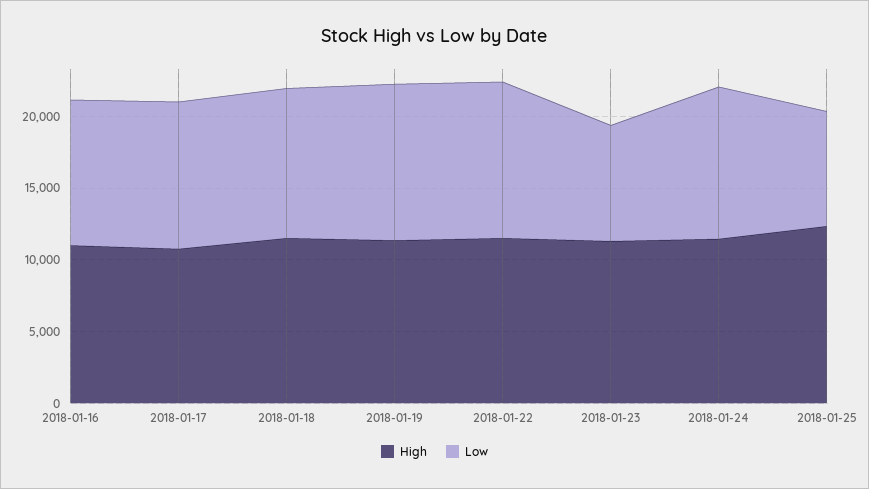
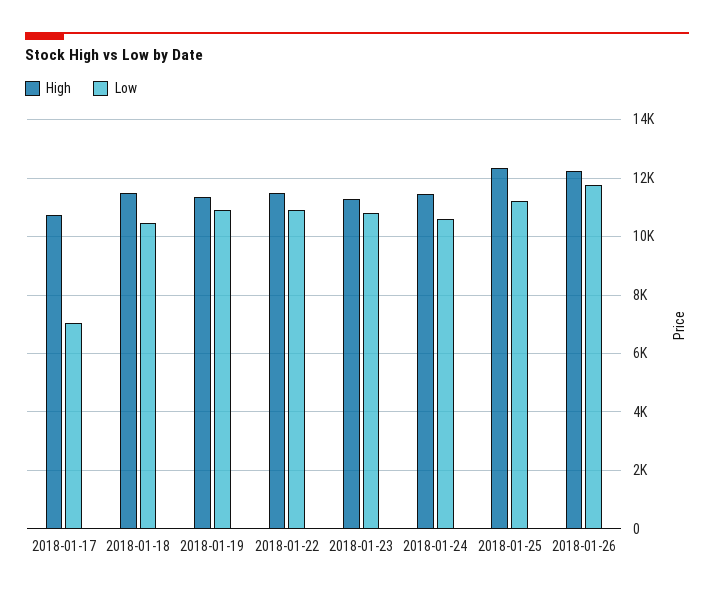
High, 2018-01-16: 11000 -> none
Low, 2018-01-16: 10000 -> none
Low, 2018-01-17: 10000 -> 7000
Low, 2018-01-23: 8000 -> 10750
Low, 2018-01-25: 8000 -> 11250
High, 2018-01-26: none -> 12250
Low, 2018-01-26: none -> 11750

